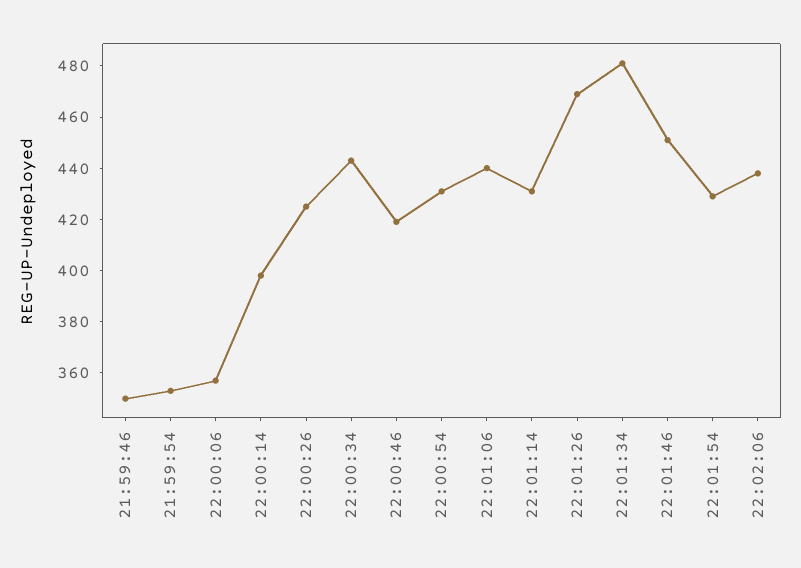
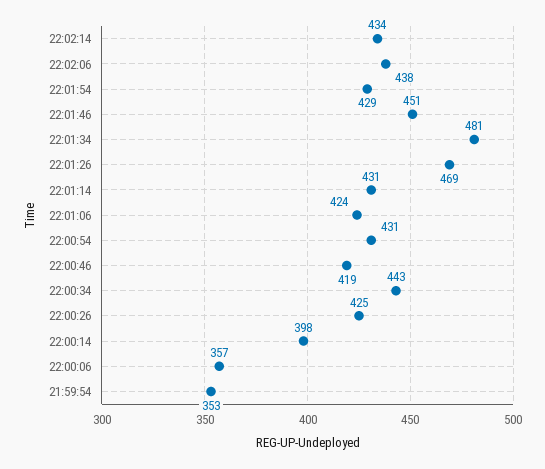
21:59:46: 350 -> none
22:01:06: 440 -> 424
22:02:14: none -> 434

